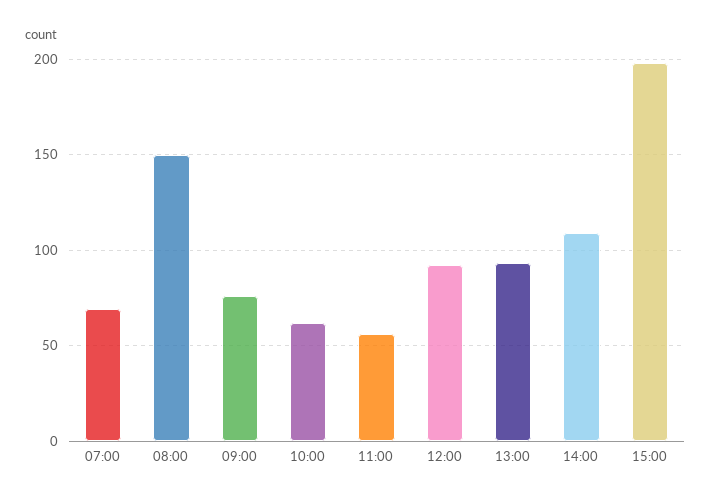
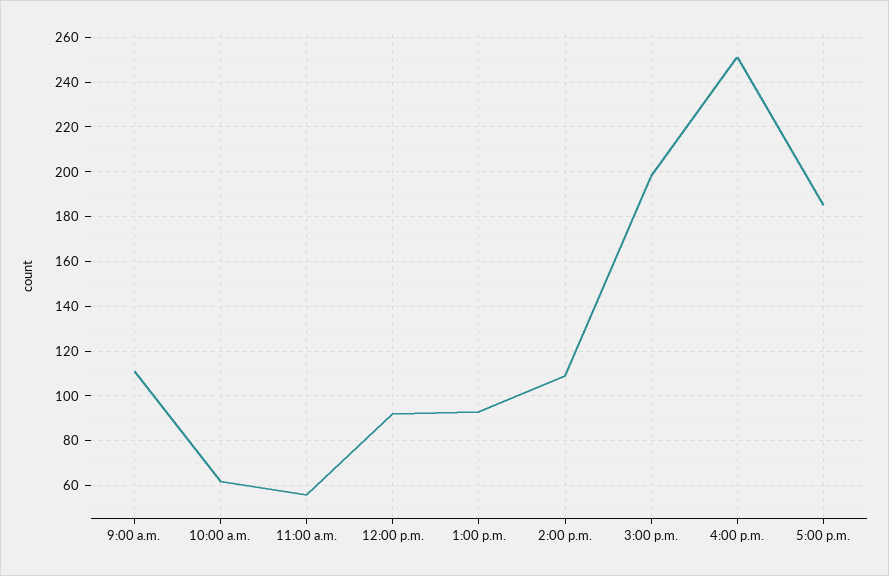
07:00: 70 -> none
08:00: 150 -> none
09:00: 75 -> 110
4:00 p.m.: none -> 250
5:00 p.m.: none -> 185

